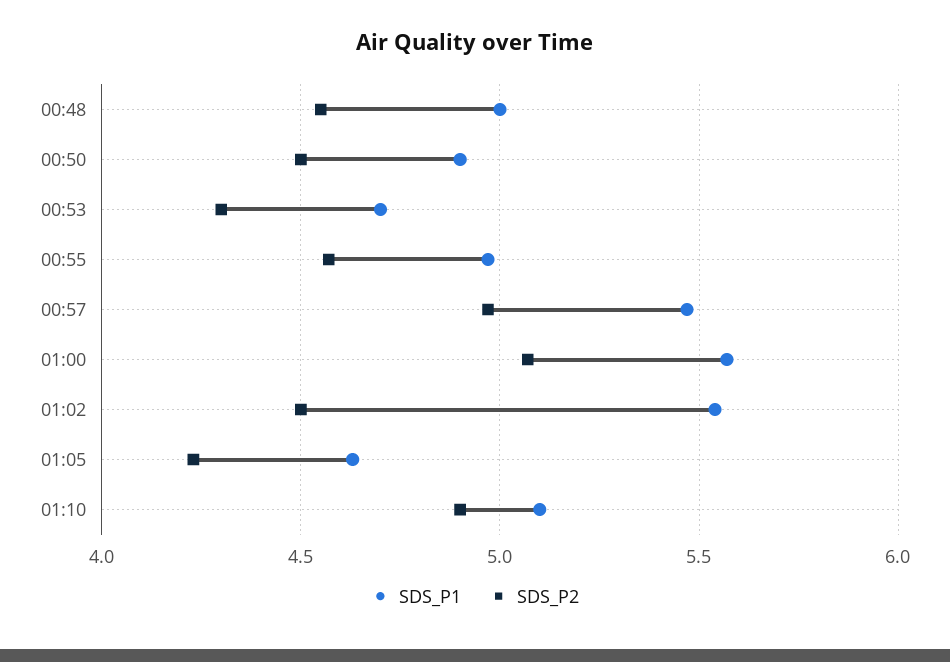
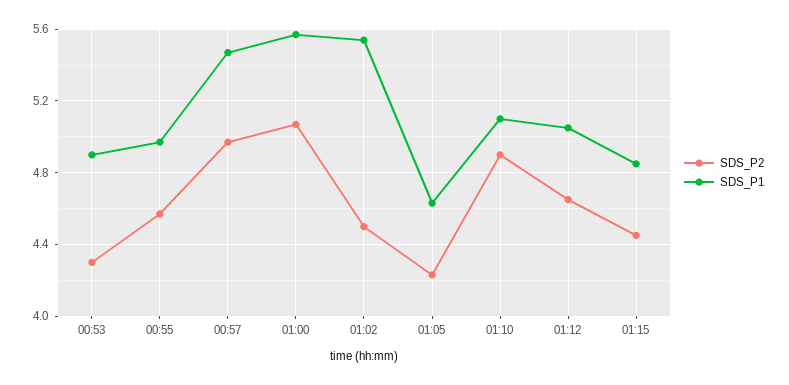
SDS_P1, 00:48: 5 -> none
SDS_P2, 00:48: 4.55 -> none
SDS_P1, 00:50: 4.9 -> none
SDS_P2, 00:50: 4.5 -> none
SDS_P1, 00:53: 4.7 -> 4.9
SDS_P2, 01:12: none -> 4.65
SDS_P1, 01:12: none -> 5.05
SDS_P2, 01:15: none -> 4.45
SDS_P1, 01:15: none -> 4.85

